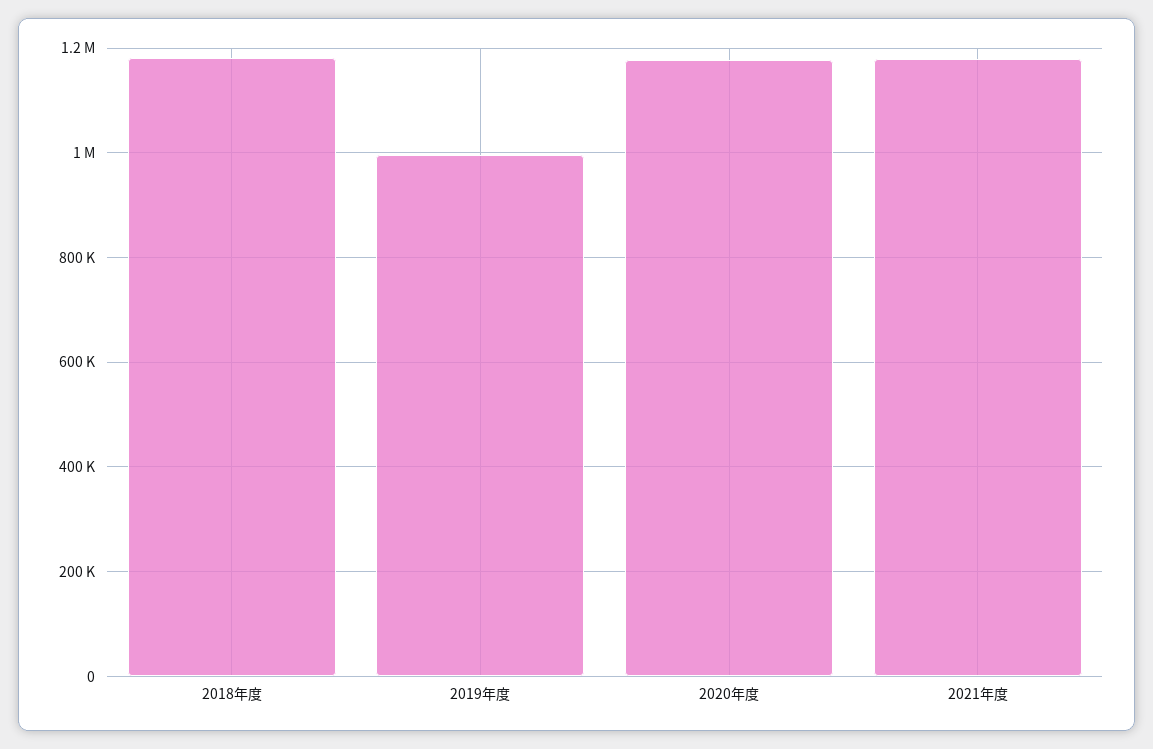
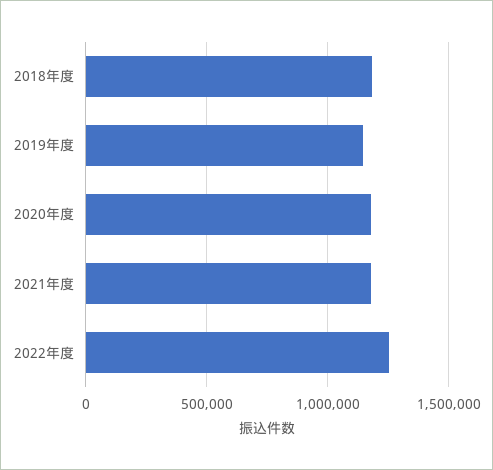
2019年度: 1000000 -> 1150000
2022年度: none -> 1250000

